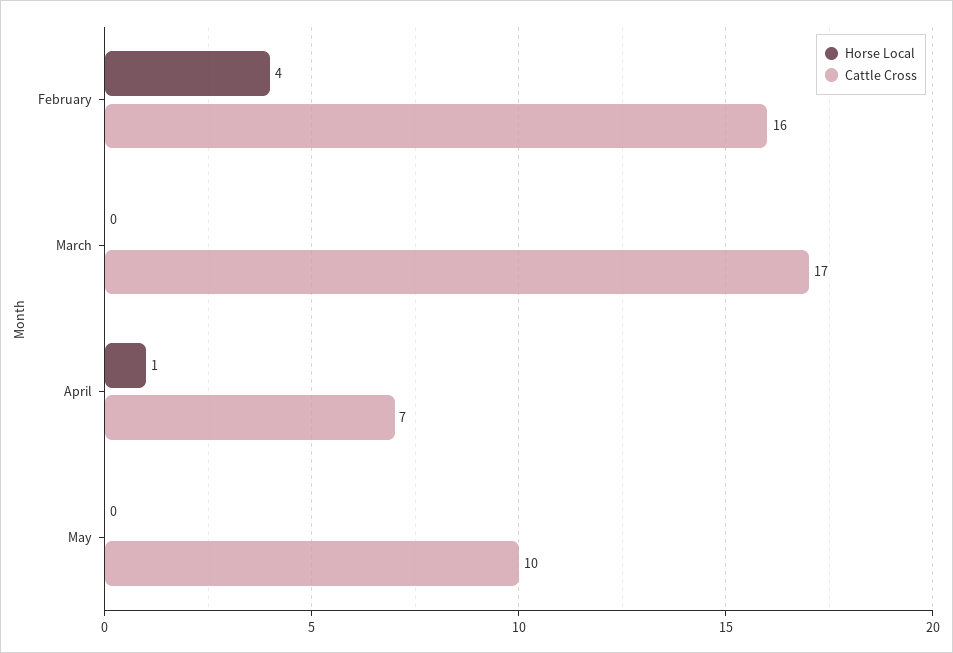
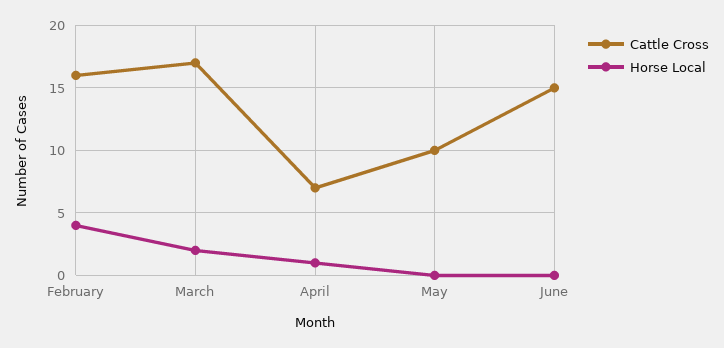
Horse Local, March: 0 -> 2
Cattle Cross, June: none -> 15
Horse Local, June: none -> 0

